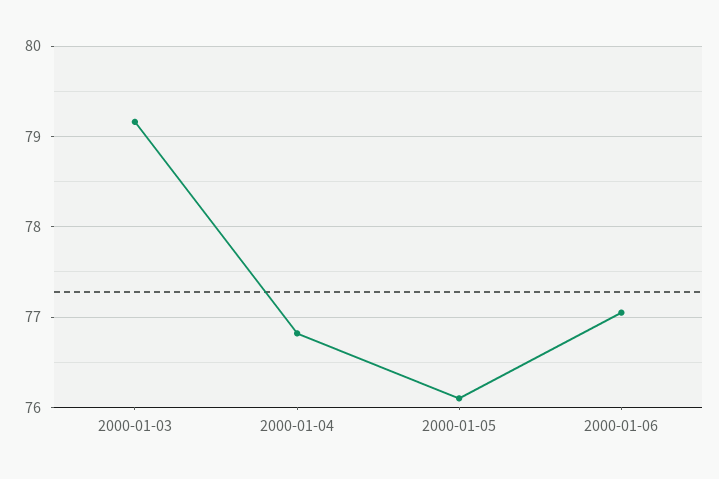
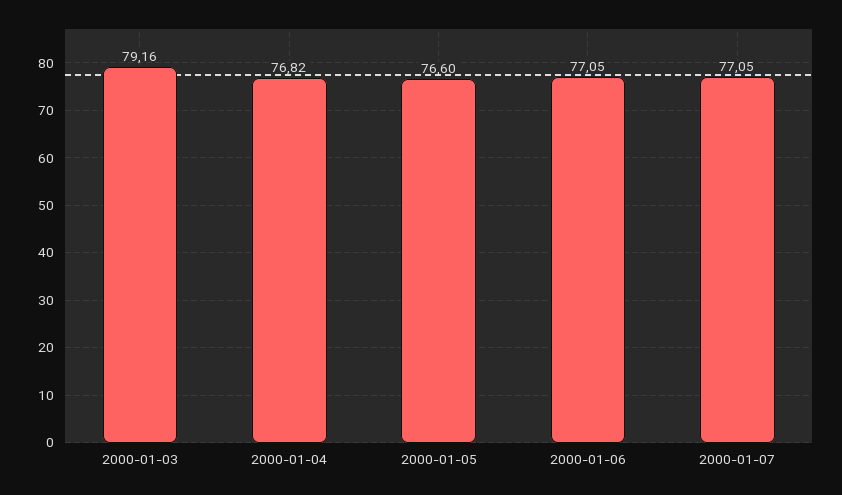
2000-01-05: 76.1 -> 76.6
2000-01-07: none -> 77.05

